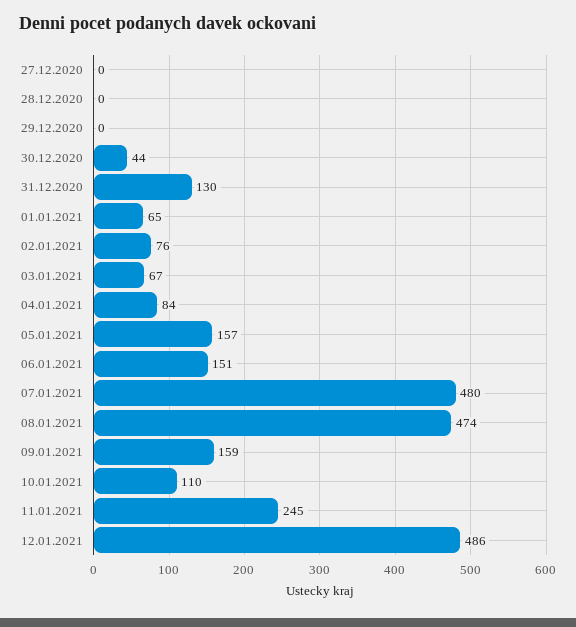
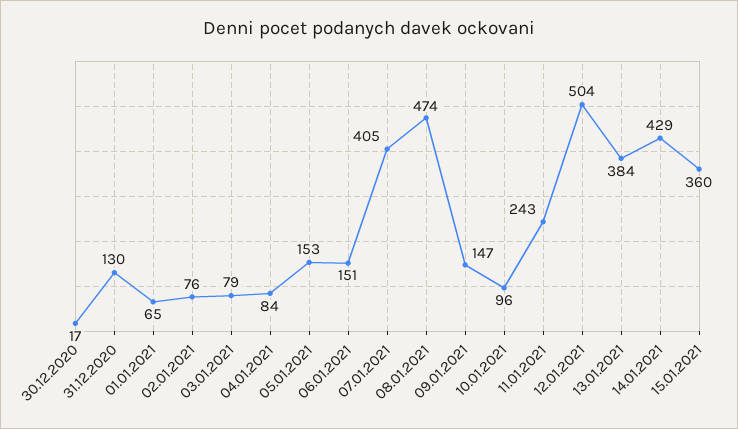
27.12.2020: 0 -> none
28.12.2020: 0 -> none
29.12.2020: 0 -> none
30.12.2020: 44 -> 17
03.01.2021: 67 -> 79
05.01.2021: 157 -> 153
07.01.2021: 480 -> 405
09.01.2021: 159 -> 147
10.01.2021: 110 -> 96
11.01.2021: 245 -> 243
12.01.2021: 486 -> 504
13.01.2021: none -> 384
14.01.2021: none -> 429
15.01.2021: none -> 360

